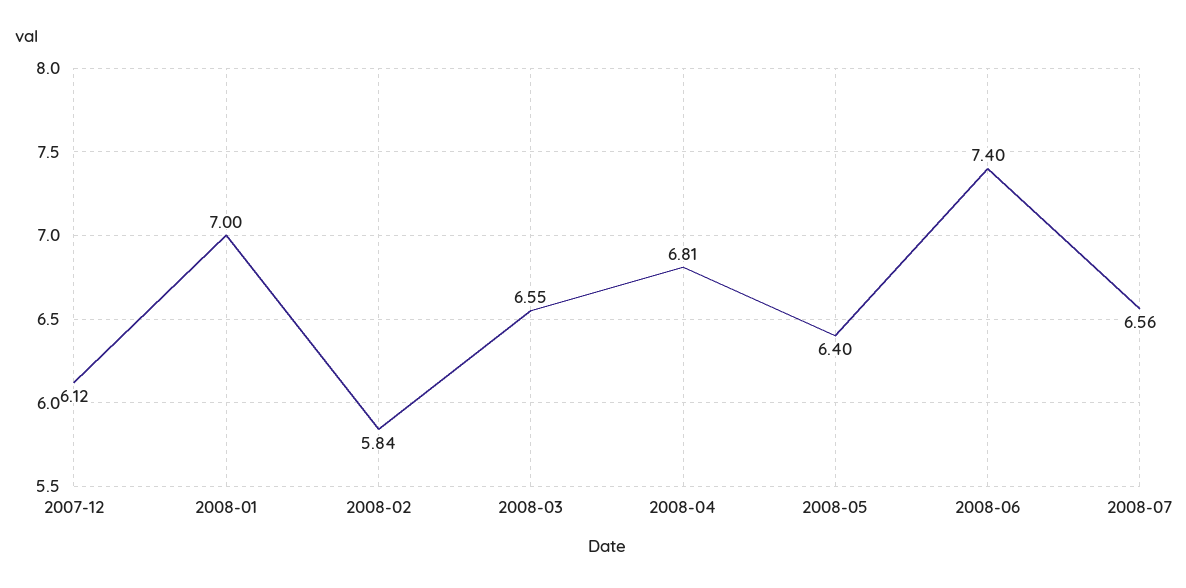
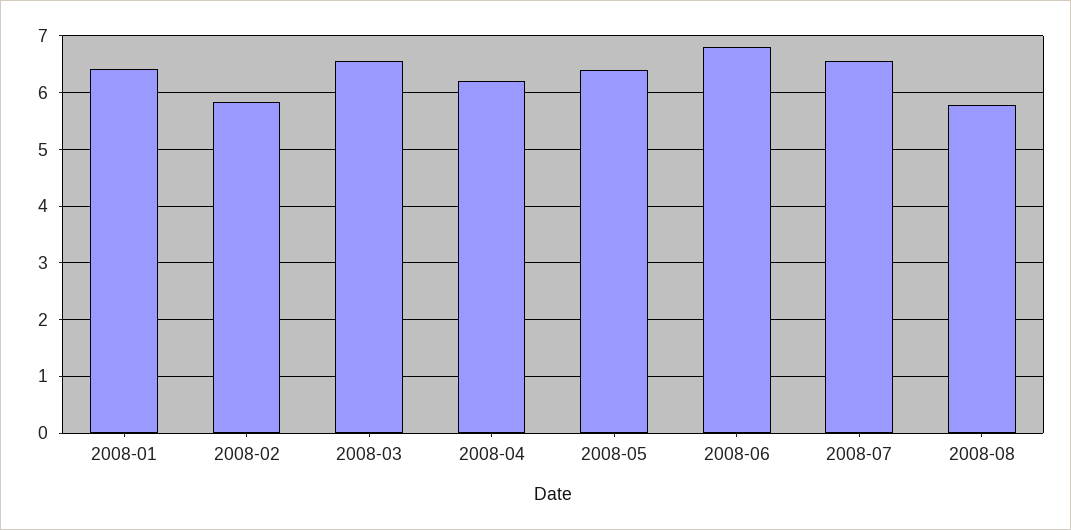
2007-12: 6.12 -> none
2008-01: 7 -> 6.4
2008-04: 6.81 -> 6.2
2008-06: 7.4 -> 6.8
2008-08: none -> 5.8

